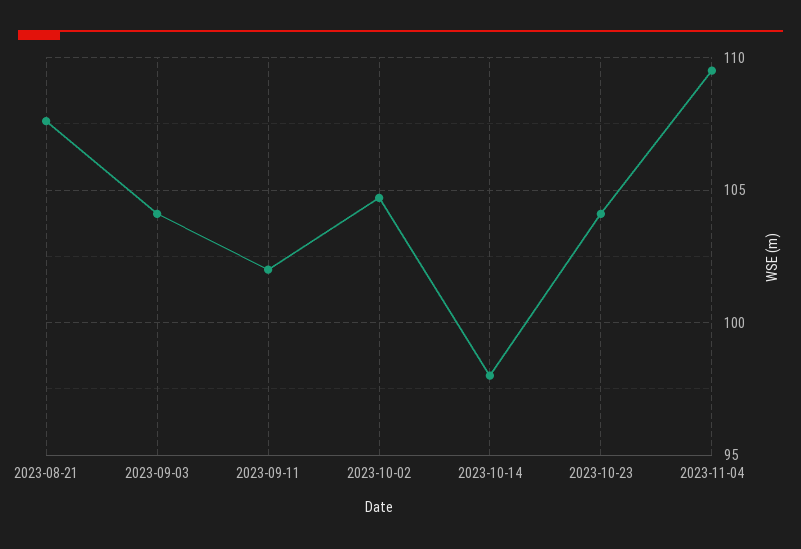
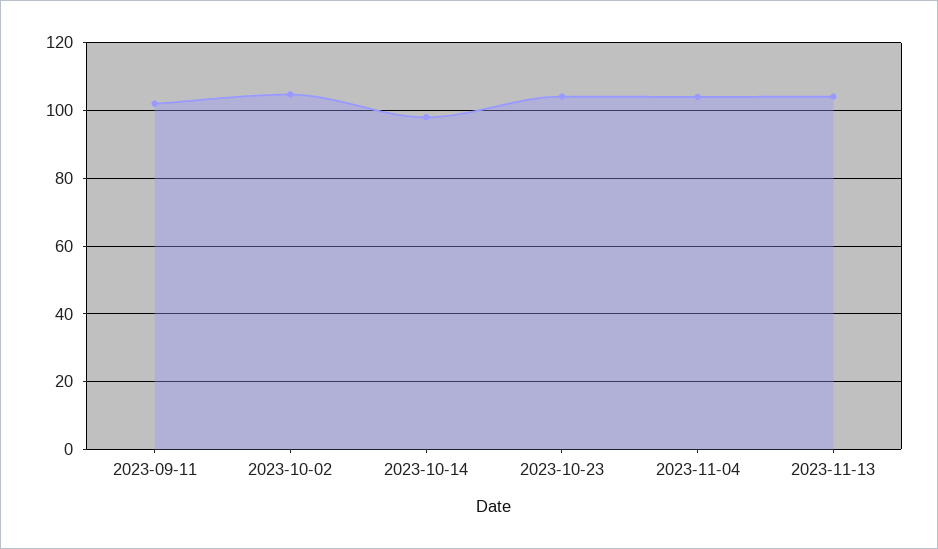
2023-08-21: 107.5 -> none
2023-09-03: 104 -> none
2023-11-04: 109.5 -> 104
2023-11-13: none -> 104

